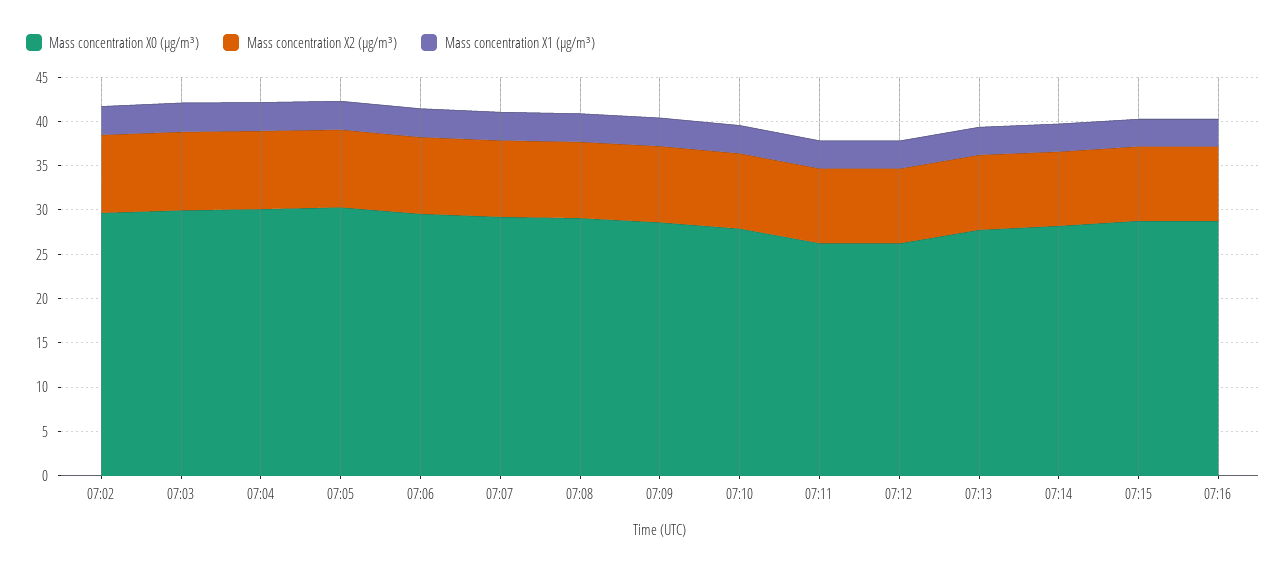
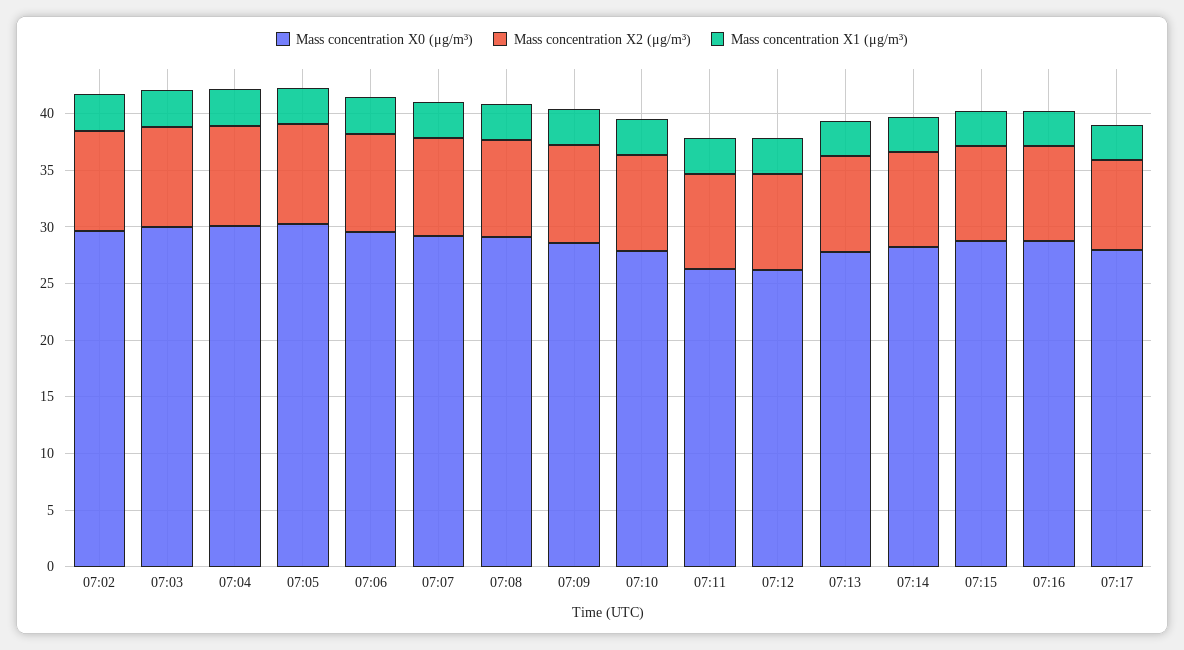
Mass concentration X0 (μg/m³), 07:17: none -> 28
Mass concentration X2 (μg/m³), 07:17: none -> 8
Mass concentration X1 (μg/m³), 07:17: none -> 3

